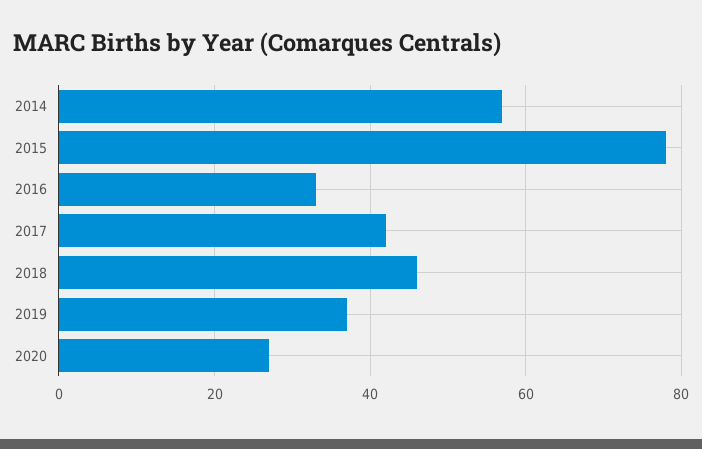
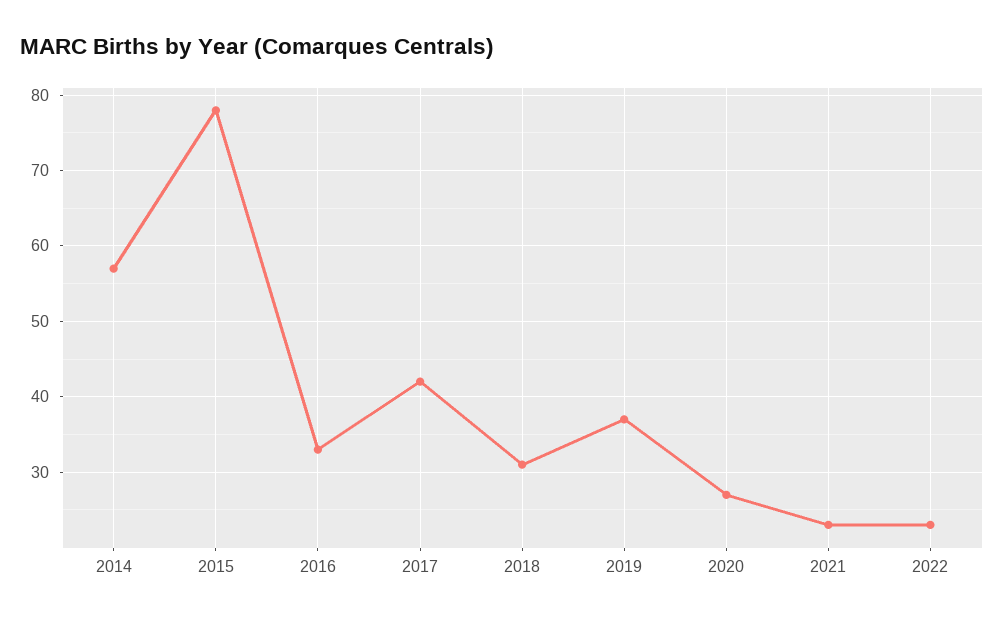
2018: 45 -> 31
2021: none -> 23
2022: none -> 23

